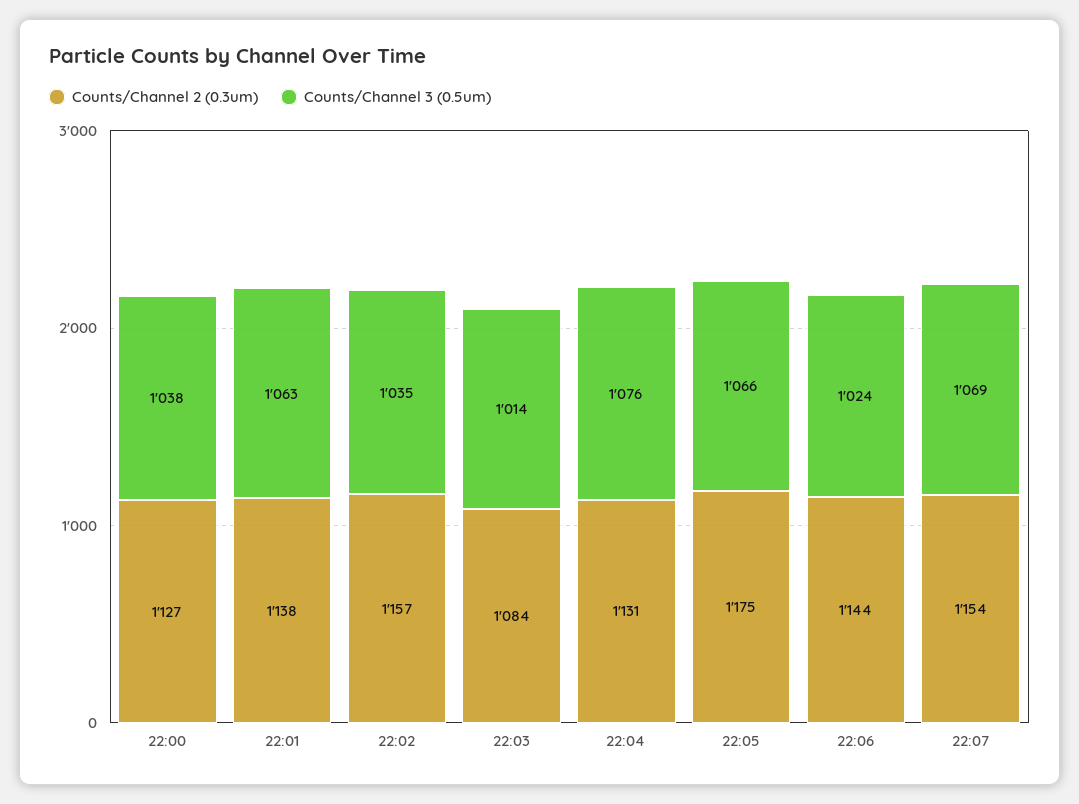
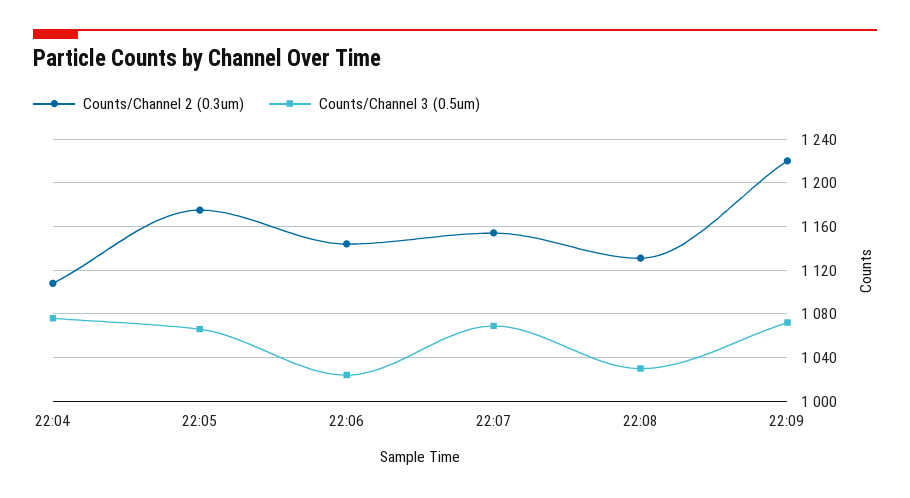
Counts/Channel 2 (0.3um), 22:00: 1127 -> none
Counts/Channel 3 (0.5um), 22:00: 1038 -> none
Counts/Channel 2 (0.3um), 22:01: 1138 -> none
Counts/Channel 3 (0.5um), 22:01: 1063 -> none
Counts/Channel 2 (0.3um), 22:02: 1157 -> none
Counts/Channel 3 (0.5um), 22:02: 1035 -> none
Counts/Channel 2 (0.3um), 22:03: 1084 -> none
Counts/Channel 3 (0.5um), 22:03: 1014 -> none
Counts/Channel 2 (0.3um), 22:04: 1131 -> 1110
Counts/Channel 2 (0.3um), 22:08: none -> 1130
Counts/Channel 3 (0.5um), 22:08: none -> 1030
Counts/Channel 2 (0.3um), 22:09: none -> 1220
Counts/Channel 3 (0.5um), 22:09: none -> 1070

